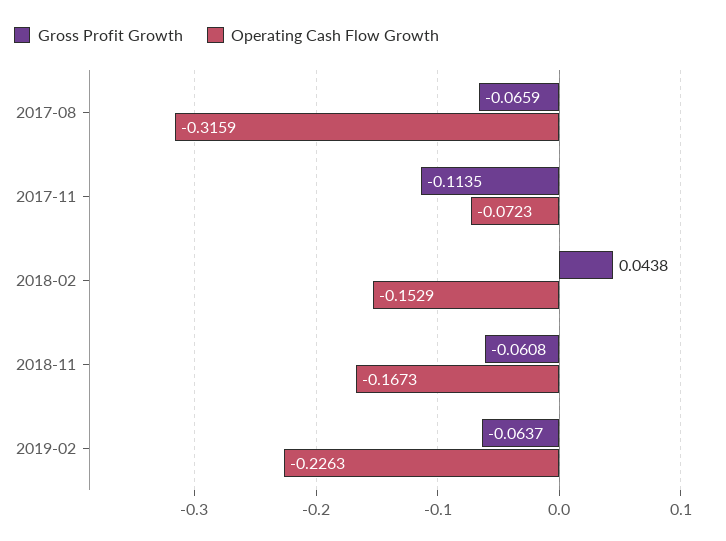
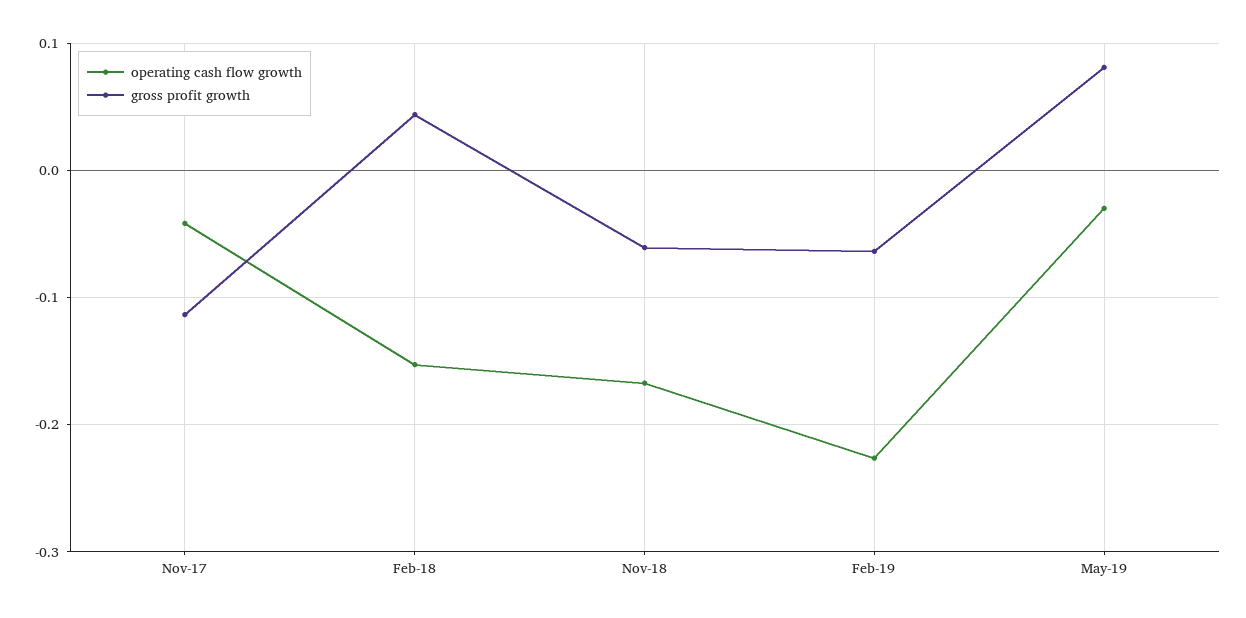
Gross Profit Growth, 2017-08: -0.0659 -> none
Operating Cash Flow Growth, 2017-08: -0.3159 -> none
Operating Cash Flow Growth, 2017-11: -0.0723 -> -0.04
Operating Cash Flow Growth, May-19: none -> -0.03
Gross Profit Growth, May-19: none -> 0.08

